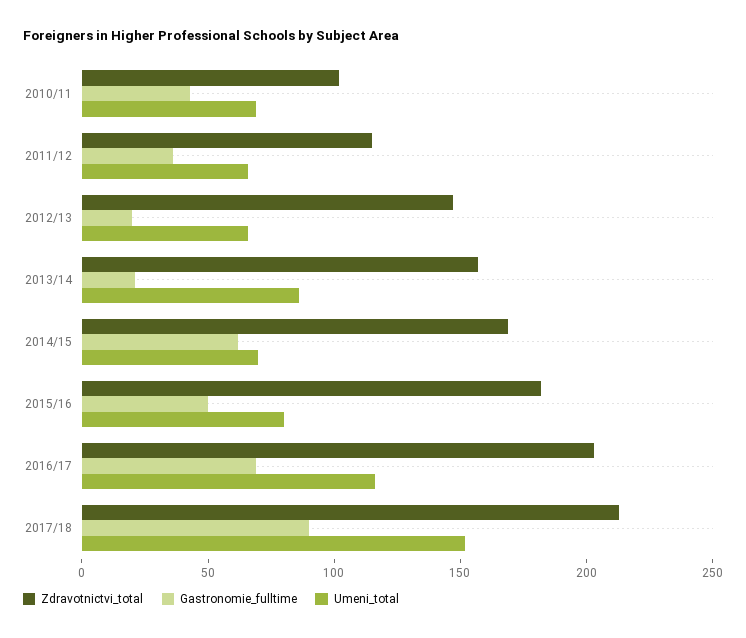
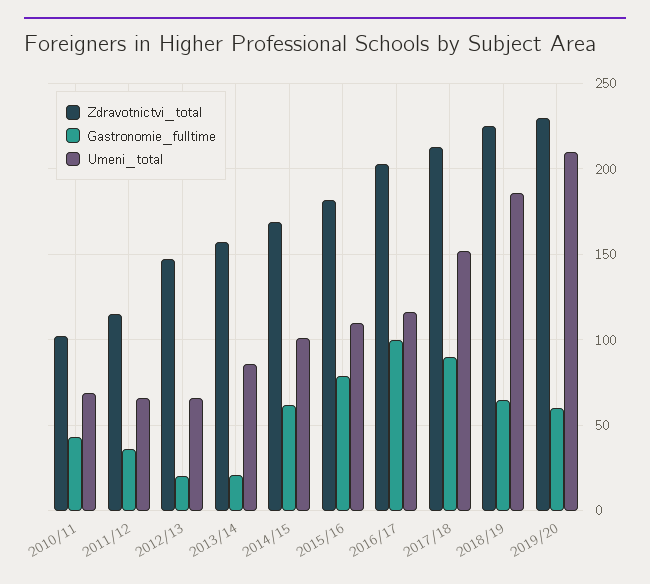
Umeni_total, 2014/15: 70 -> 100
Gastronomie_fulltime, 2015/16: 50 -> 80
Umeni_total, 2015/16: 80 -> 110
Gastronomie_fulltime, 2016/17: 70 -> 100
Zdravotnictvi_total, 2018/19: none -> 225
Gastronomie_fulltime, 2018/19: none -> 65
Umeni_total, 2018/19: none -> 185
Zdravotnictvi_total, 2019/20: none -> 230
Gastronomie_fulltime, 2019/20: none -> 60
Umeni_total, 2019/20: none -> 210

